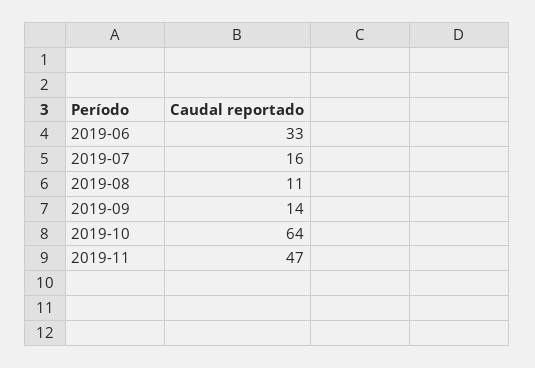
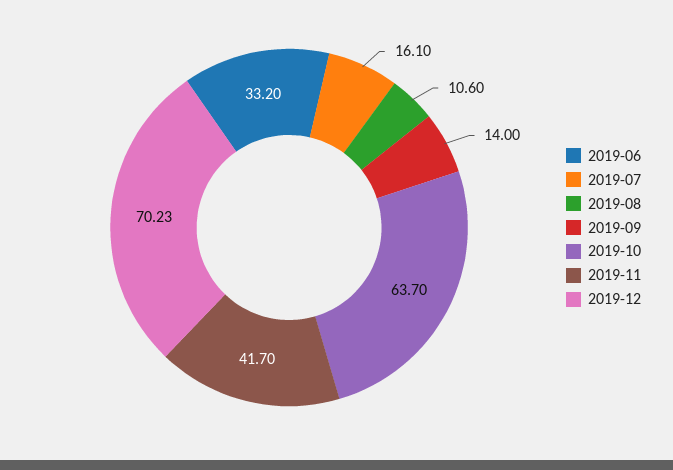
2019-11: 47 -> 41.7
2019-12: none -> 70.23

